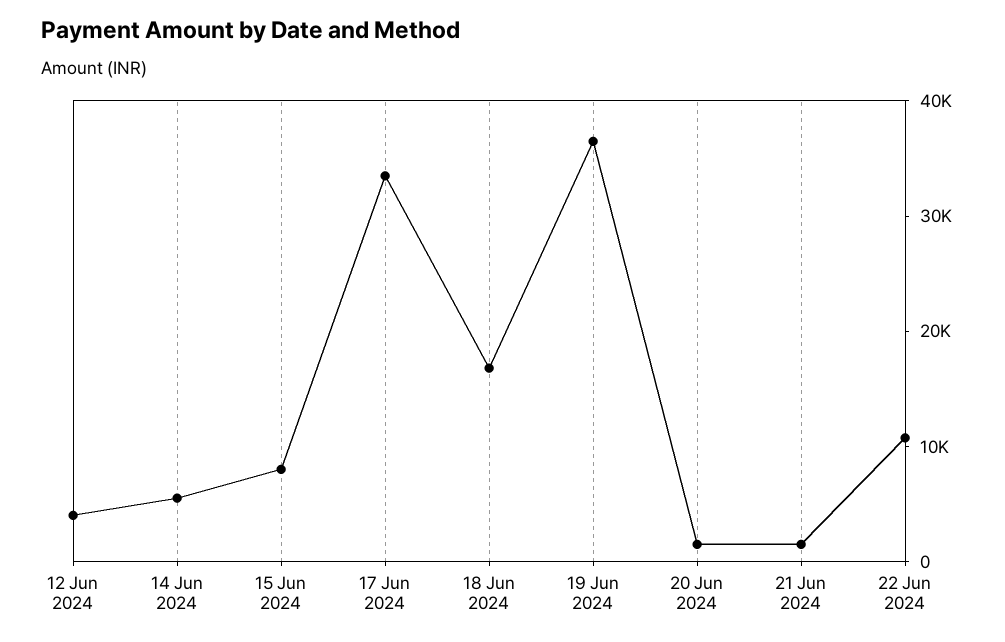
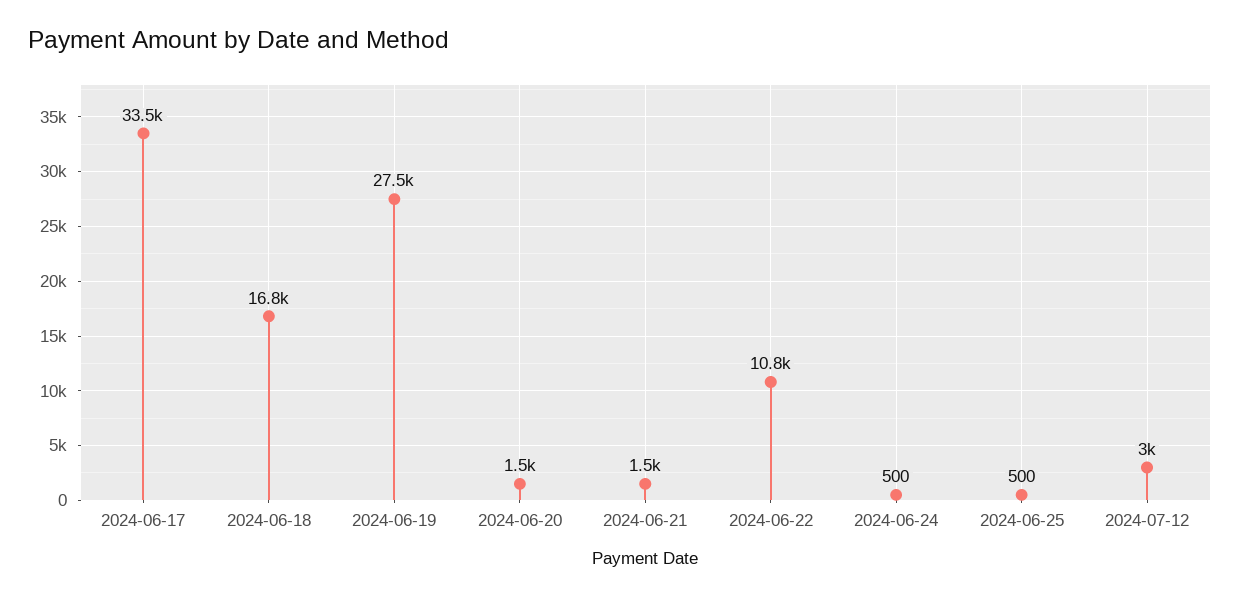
12 Jun 2024: 4000 -> none
14 Jun 2024: 6000 -> none
15 Jun 2024: 8000 -> none
19 Jun 2024: 36000 -> 27500
2024-06-24: none -> 500
2024-06-25: none -> 500
2024-07-12: none -> 3000

